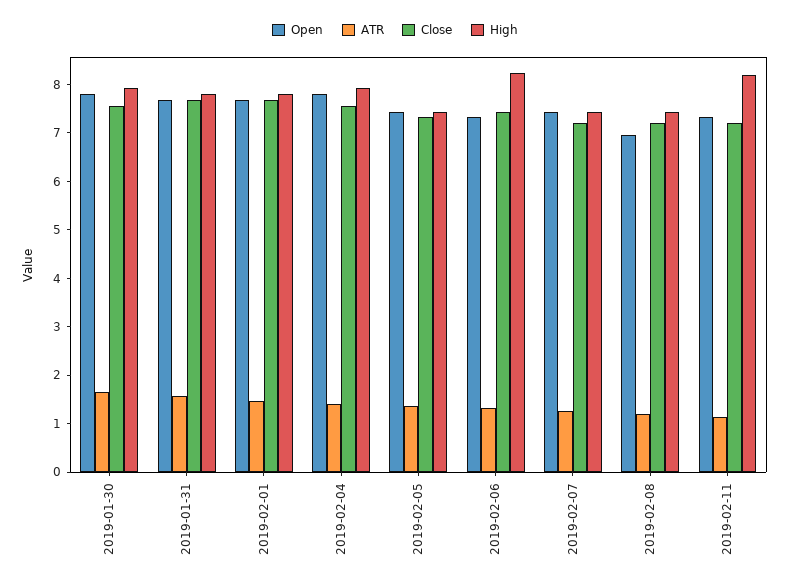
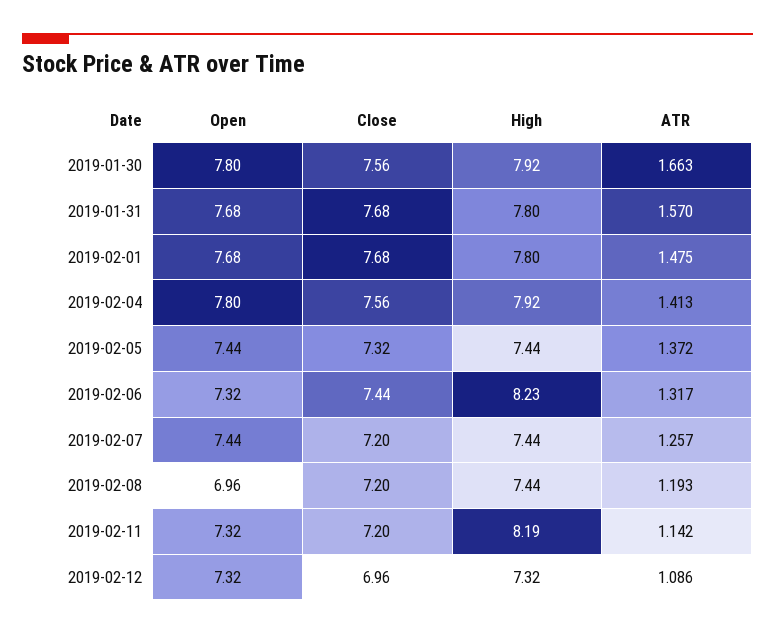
Open, 2019-02-12: none -> 7.32
Close, 2019-02-12: none -> 6.96
High, 2019-02-12: none -> 7.32
ATR, 2019-02-12: none -> 1.086

